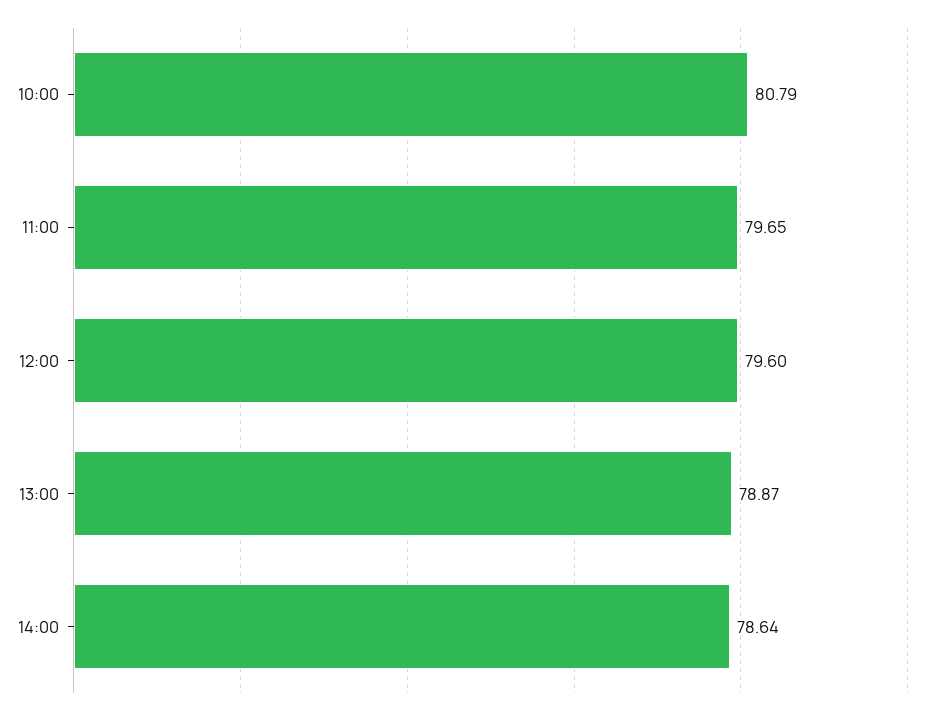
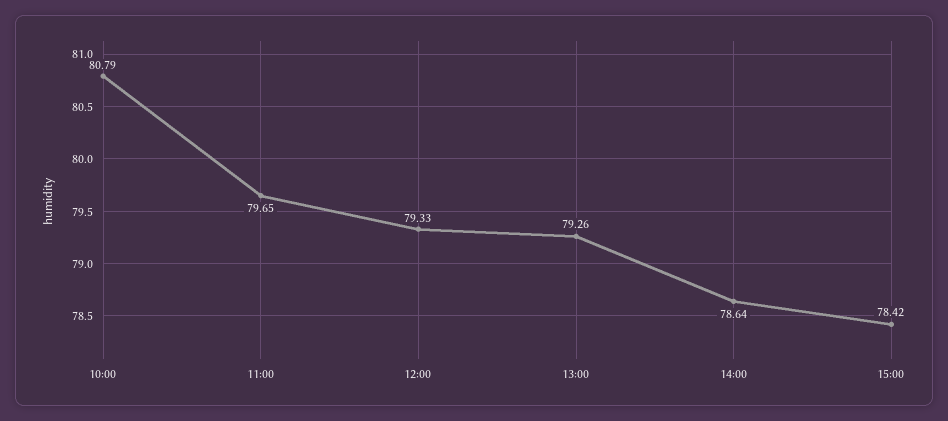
12:00: 79.6 -> 79.33
13:00: 78.87 -> 79.26
15:00: none -> 78.42

